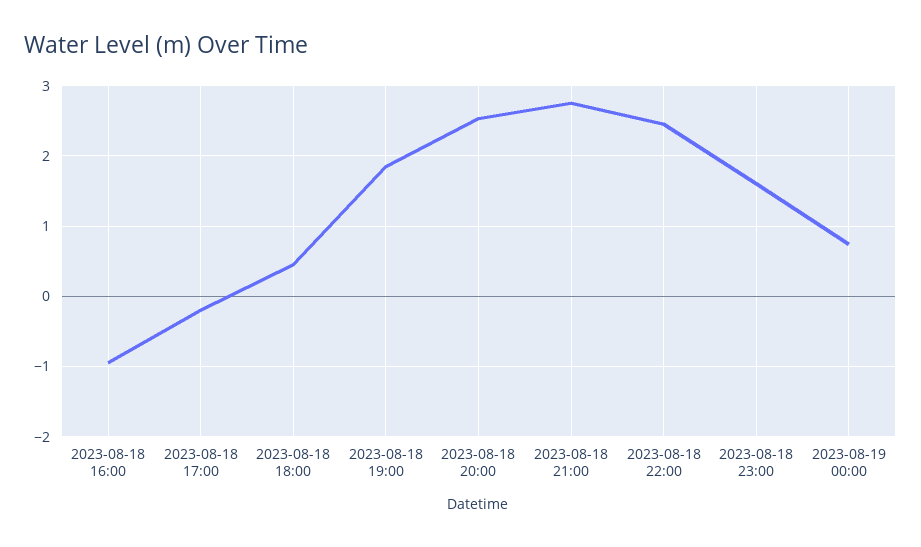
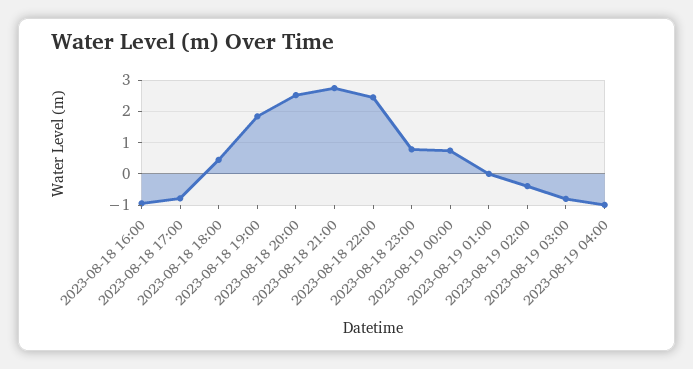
2023-08-18 17:00: -0.2 -> -0.8
2023-08-18 23:00: 1.6 -> 0.8
2023-08-19 01:00: none -> 0
2023-08-19 02:00: none -> -0.4
2023-08-19 03:00: none -> -0.8
2023-08-19 04:00: none -> -1

